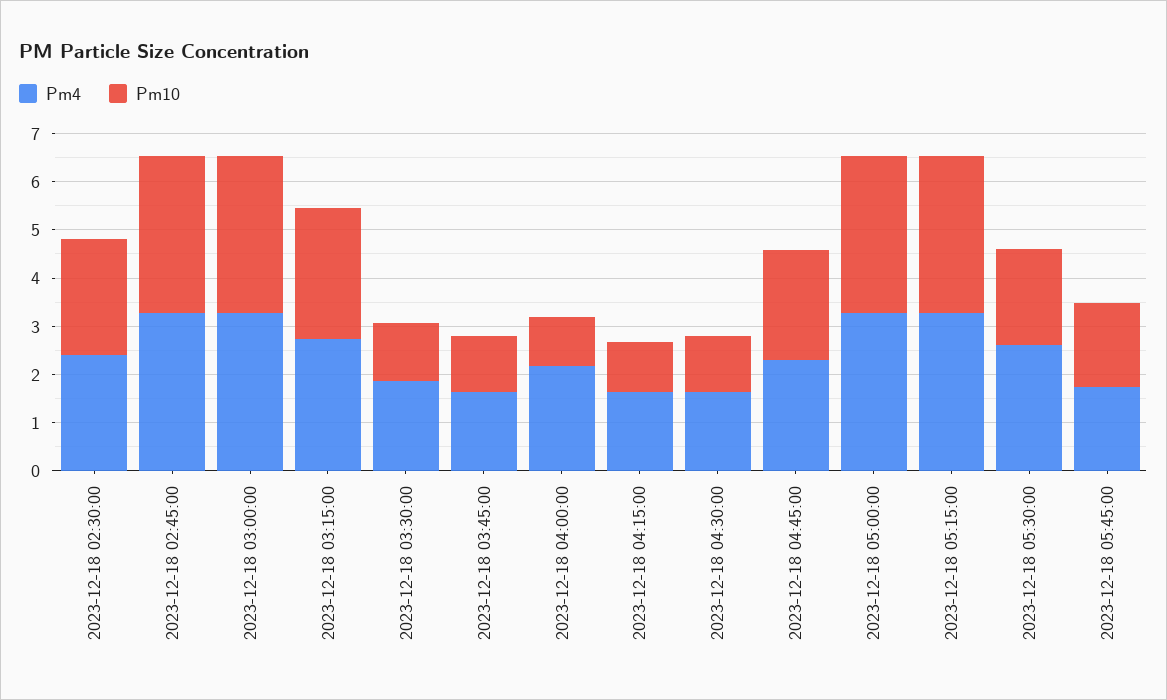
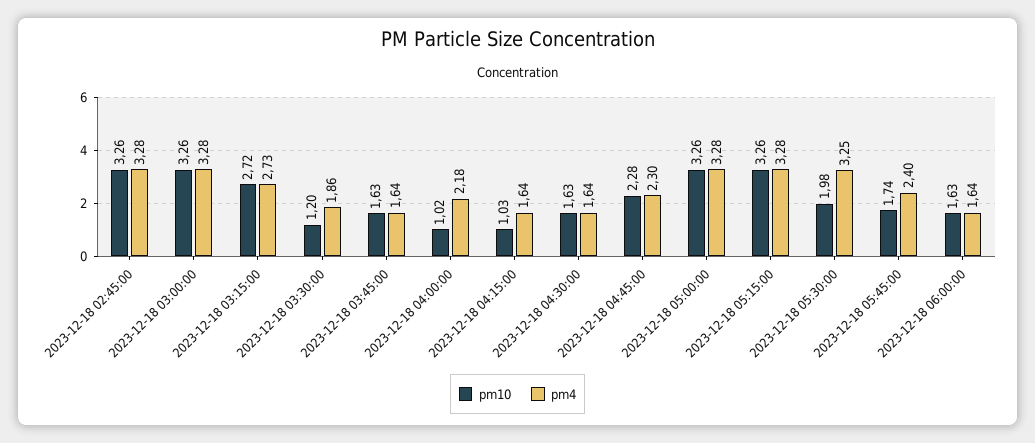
Pm4, 2023-12-18 02:30:00: 2.4 -> none
Pm10, 2023-12-18 02:30:00: 2.4 -> none
Pm10, 2023-12-18 03:45:00: 1.2 -> 1.63
Pm10, 2023-12-18 04:30:00: 1.2 -> 1.63
Pm4, 2023-12-18 05:30:00: 2.6 -> 3.25
Pm4, 2023-12-18 05:45:00: 1.8 -> 2.4
Pm10, 2023-12-18 06:00:00: none -> 1.63
Pm4, 2023-12-18 06:00:00: none -> 1.64

